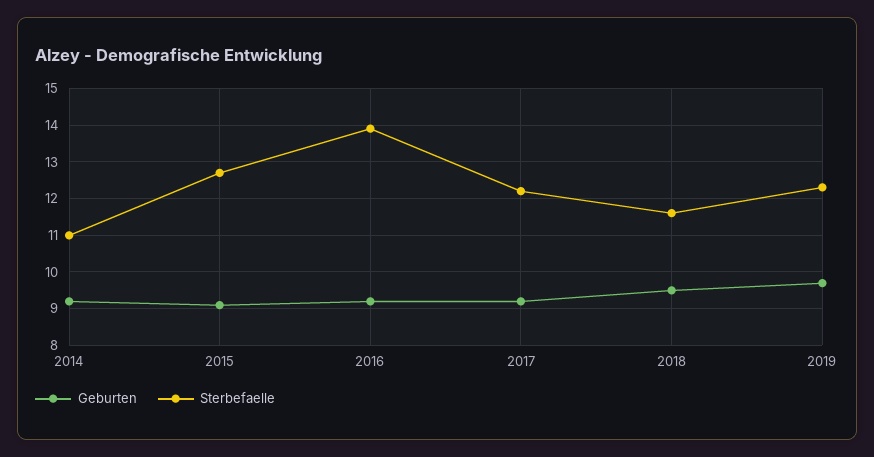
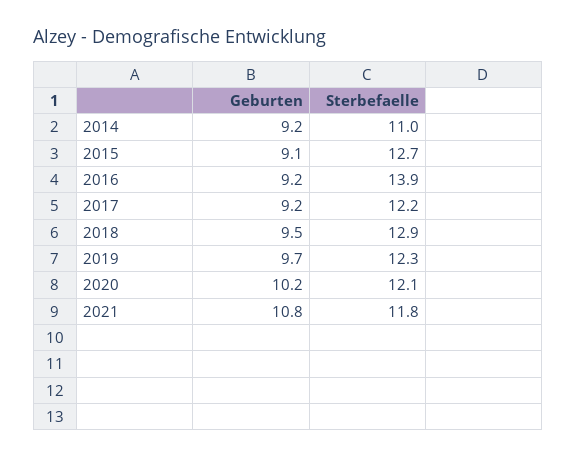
Sterbefaelle, 2018: 11.5 -> 12.9
Geburten, 2020: none -> 10.2
Sterbefaelle, 2020: none -> 12.1
Geburten, 2021: none -> 10.8
Sterbefaelle, 2021: none -> 11.8

